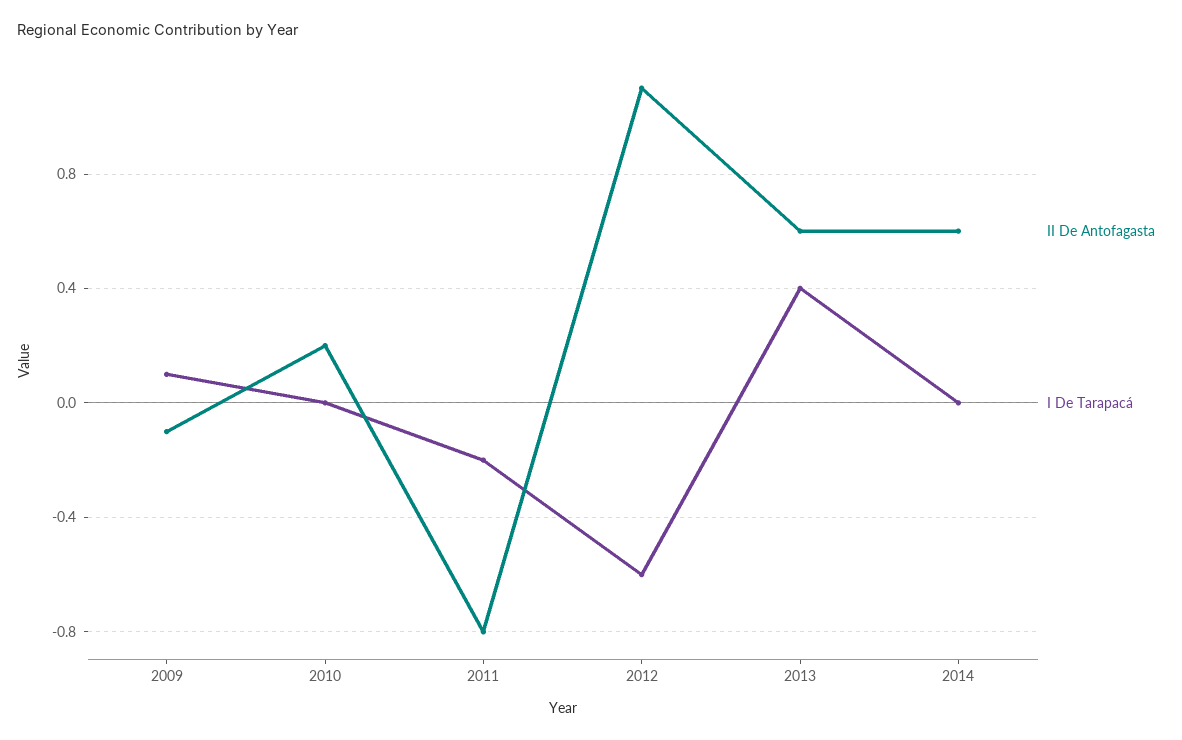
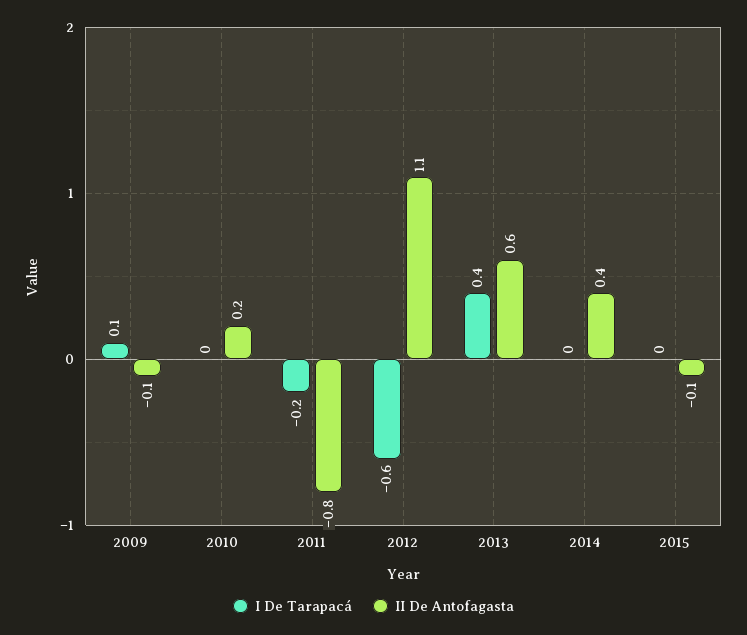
II De Antofagasta, 2014: 0.6 -> 0.4
I De Tarapacá, 2015: none -> 0
II De Antofagasta, 2015: none -> -0.1

